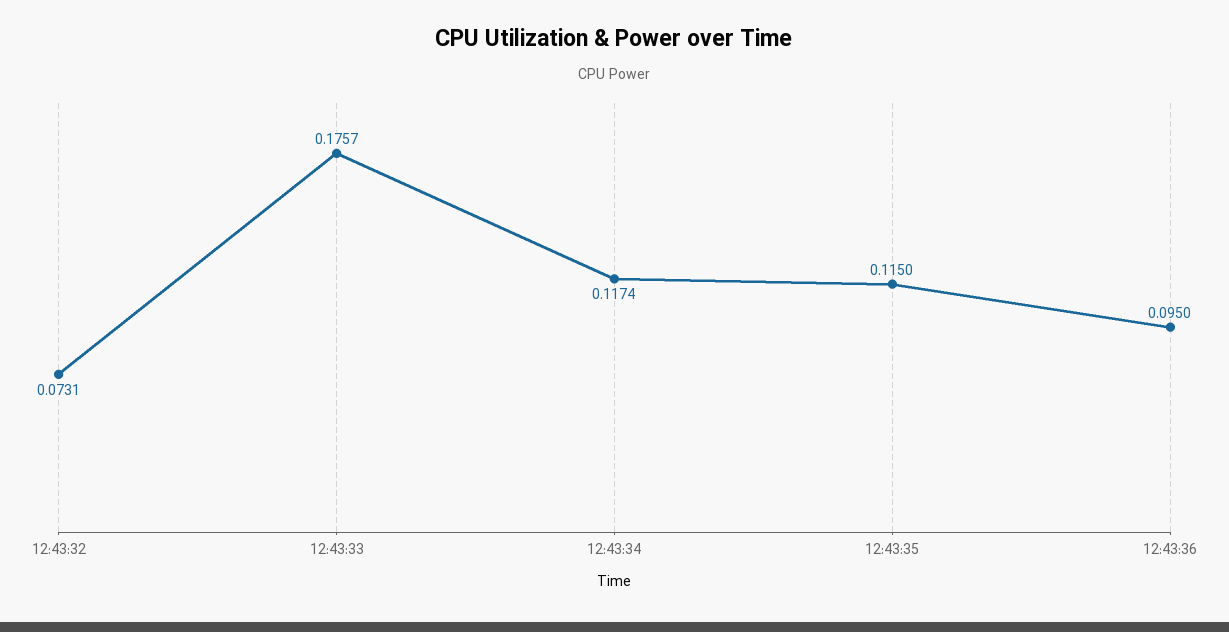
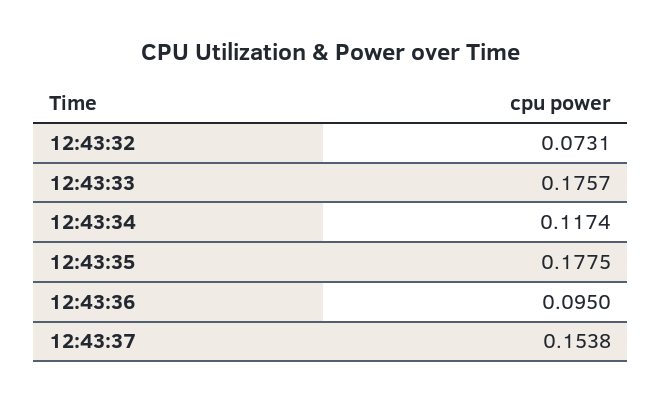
12:43:35: 0.115 -> 0.1775
12:43:37: none -> 0.1538

